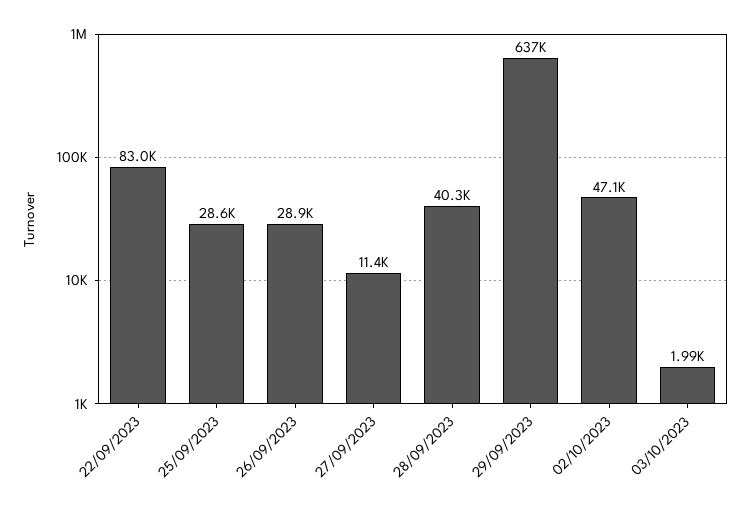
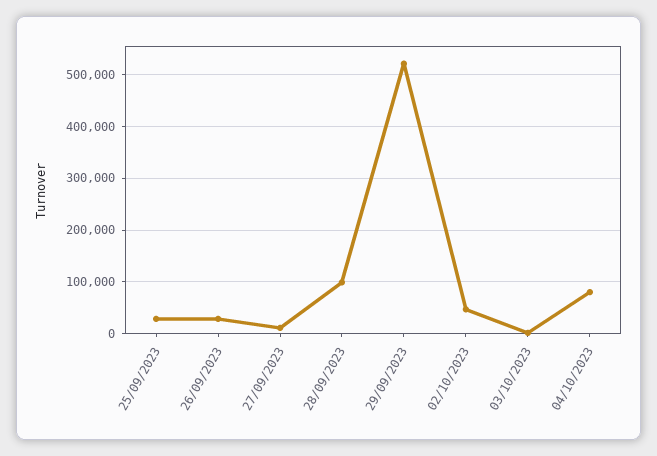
22/09/2023: 83000 -> none
28/09/2023: 40300 -> 100000
29/09/2023: 637000 -> 520000
04/10/2023: none -> 80000

